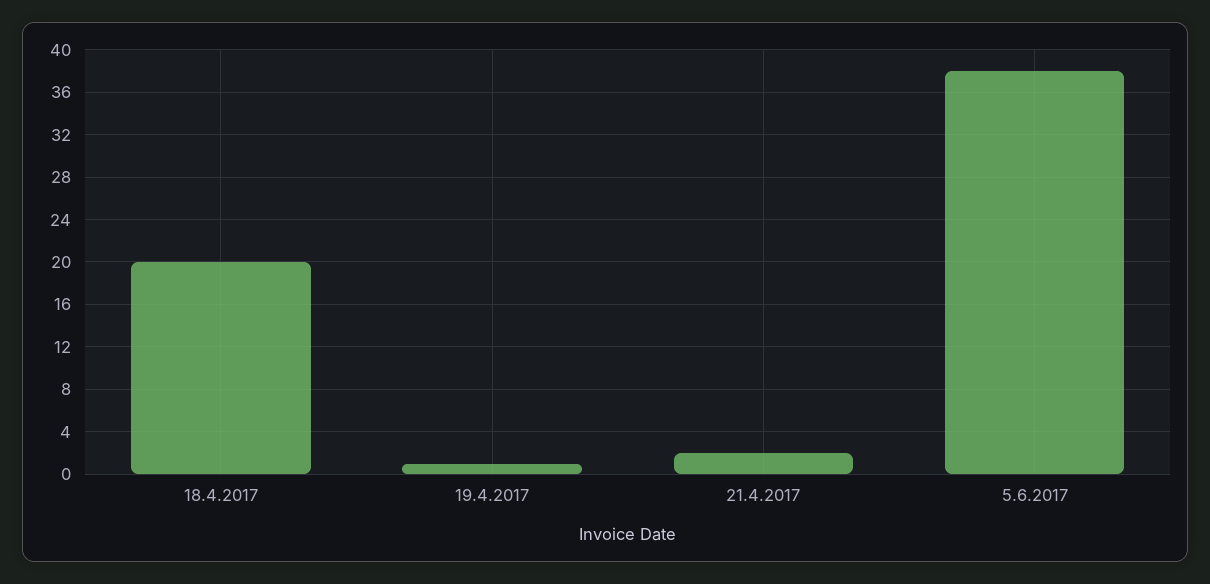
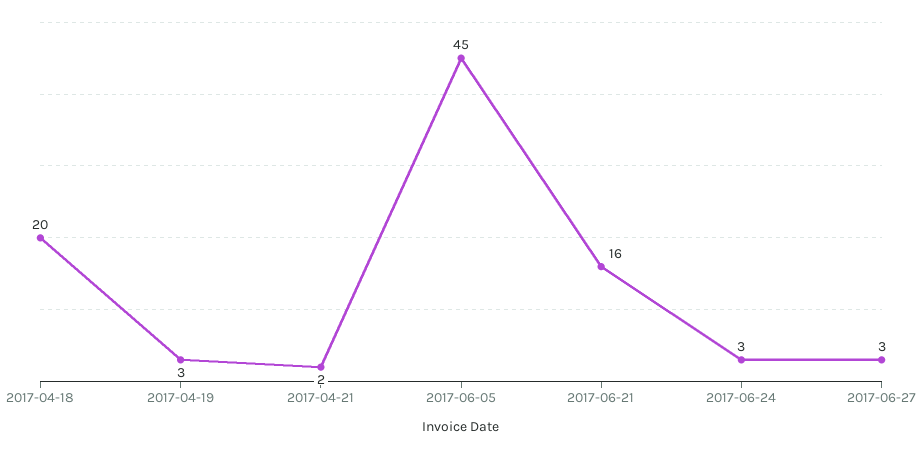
19.4.2017: 1 -> 3
5.6.2017: 38 -> 45
2017-06-21: none -> 16
2017-06-24: none -> 3
2017-06-27: none -> 3

